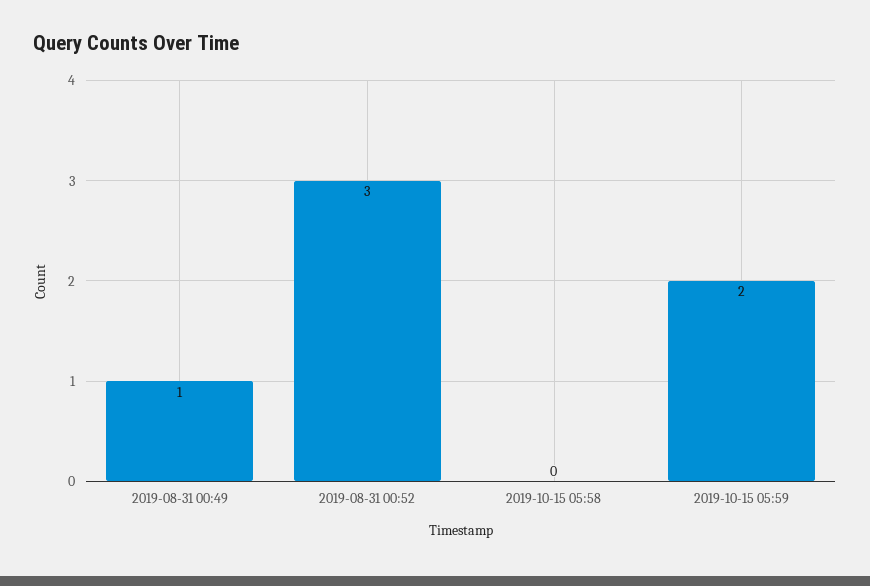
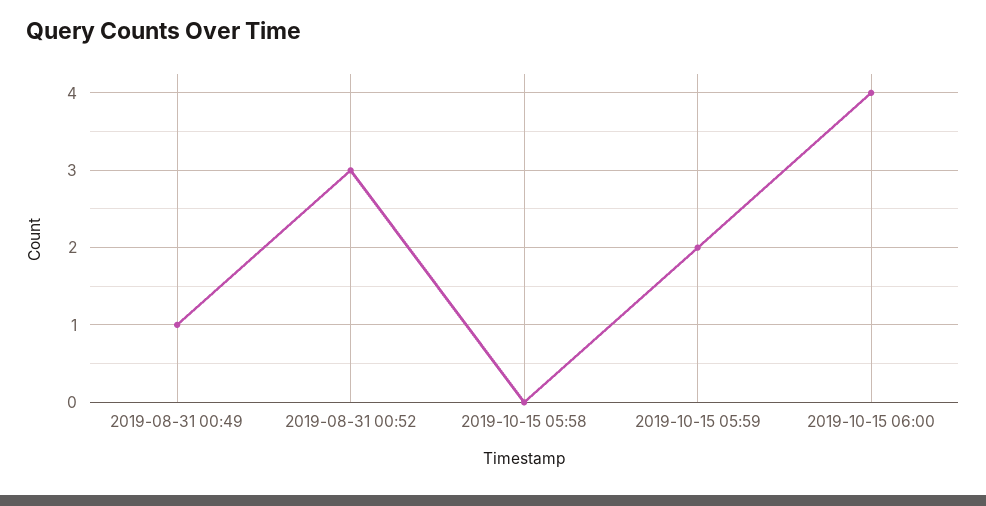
2019-10-15 06:00: none -> 4

